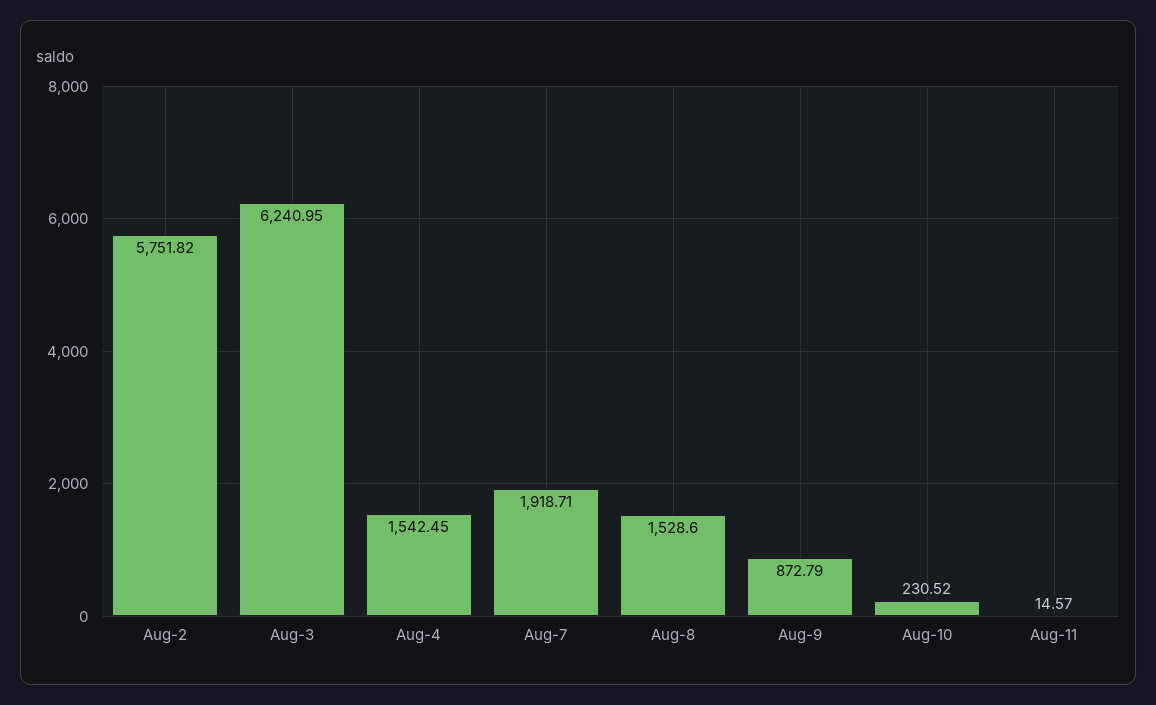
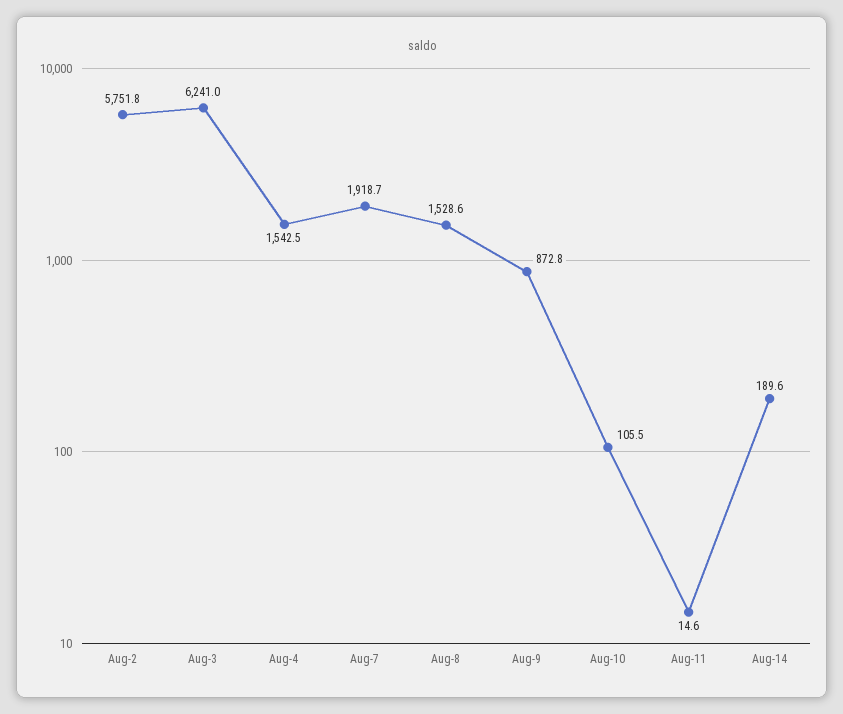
Aug-10: 230.52 -> 105.5
Aug-14: none -> 189.6

